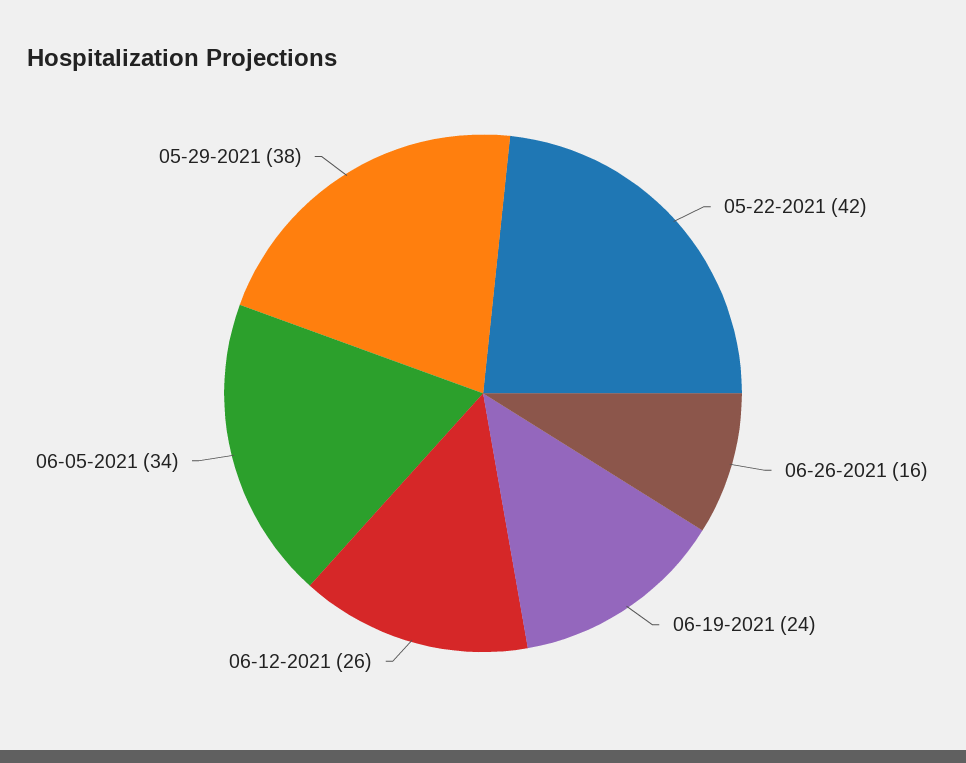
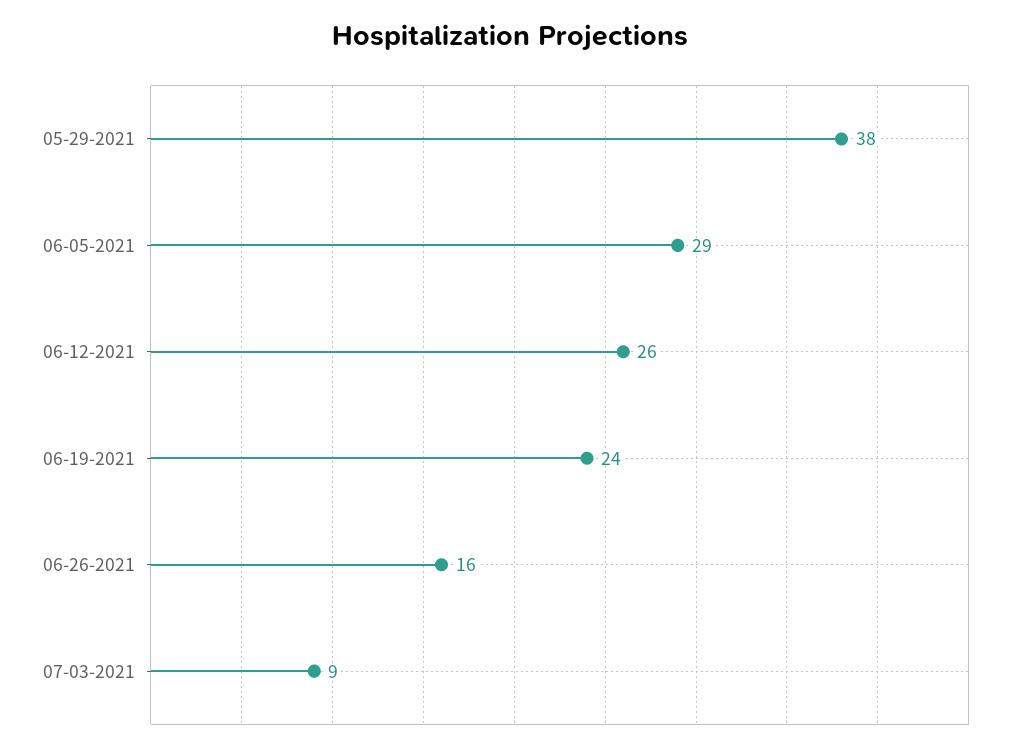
05-22-2021: 42 -> none
06-05-2021: 34 -> 29
07-03-2021: none -> 9

